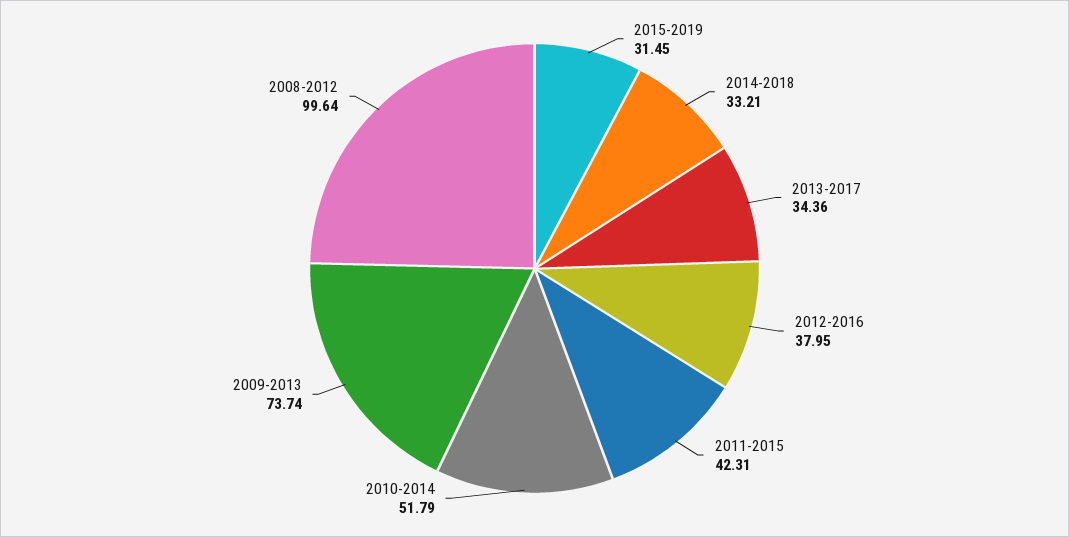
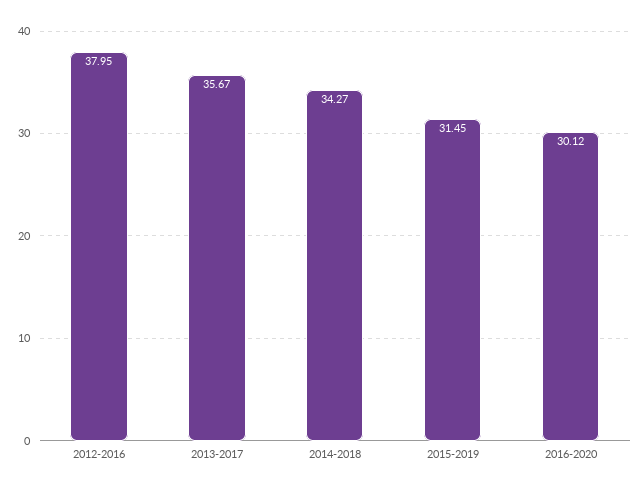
2014-2018: 33.21 -> 34.27
2013-2017: 34.36 -> 35.67
2011-2015: 42.31 -> none
2010-2014: 51.79 -> none
2009-2013: 73.74 -> none
2008-2012: 99.64 -> none
2016-2020: none -> 30.12

